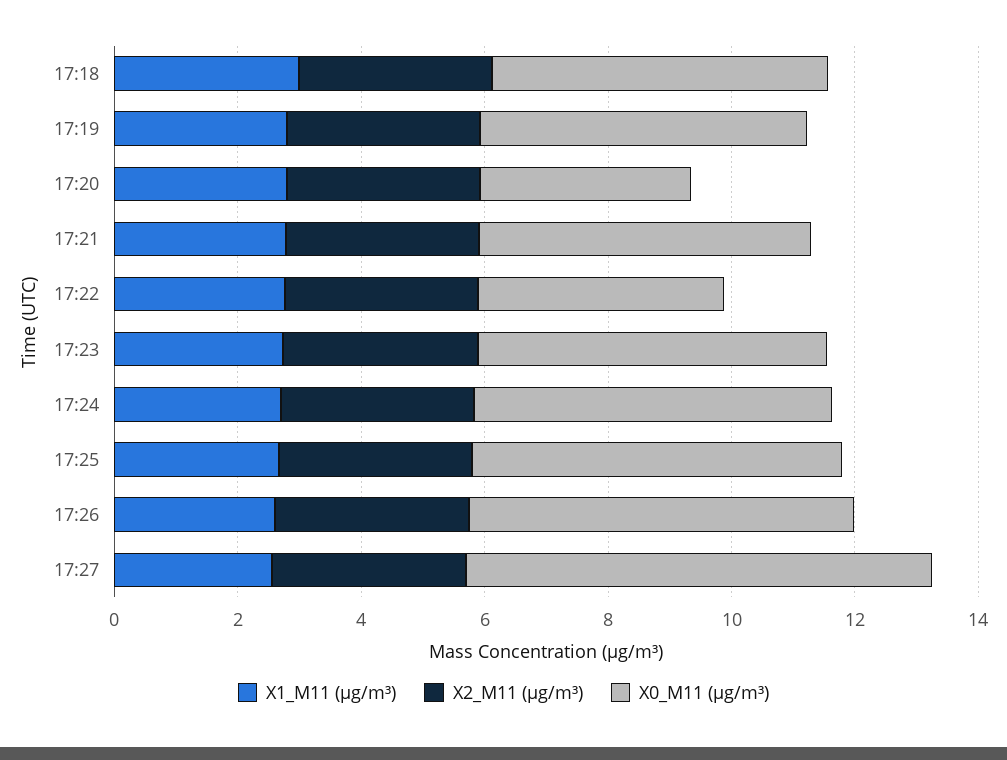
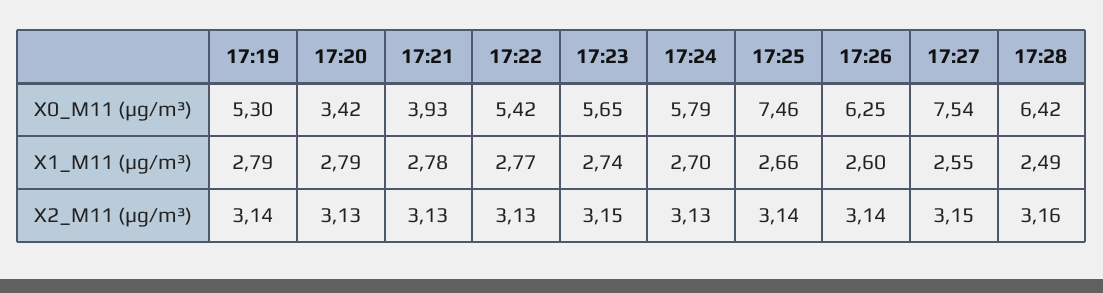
X1_M11 (μg/m³), 17:18: 3 -> none
X2_M11 (μg/m³), 17:18: 3 -> none
X0_M11 (μg/m³), 17:18: 5.5 -> none
X0_M11 (μg/m³), 17:21: 5.5 -> 3.93
X0_M11 (μg/m³), 17:22: 4 -> 5.42
X0_M11 (μg/m³), 17:25: 6 -> 7.46
X0_M11 (μg/m³), 17:28: none -> 6.42
X1_M11 (μg/m³), 17:28: none -> 2.49
X2_M11 (μg/m³), 17:28: none -> 3.16

